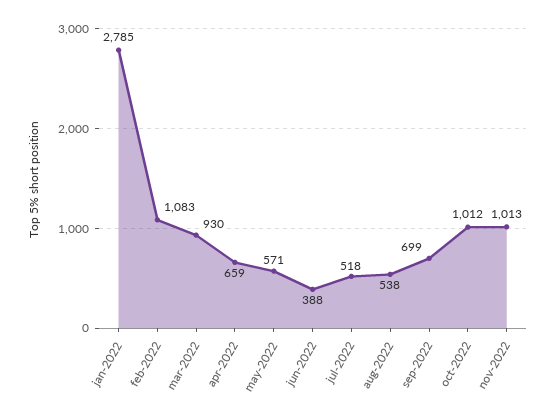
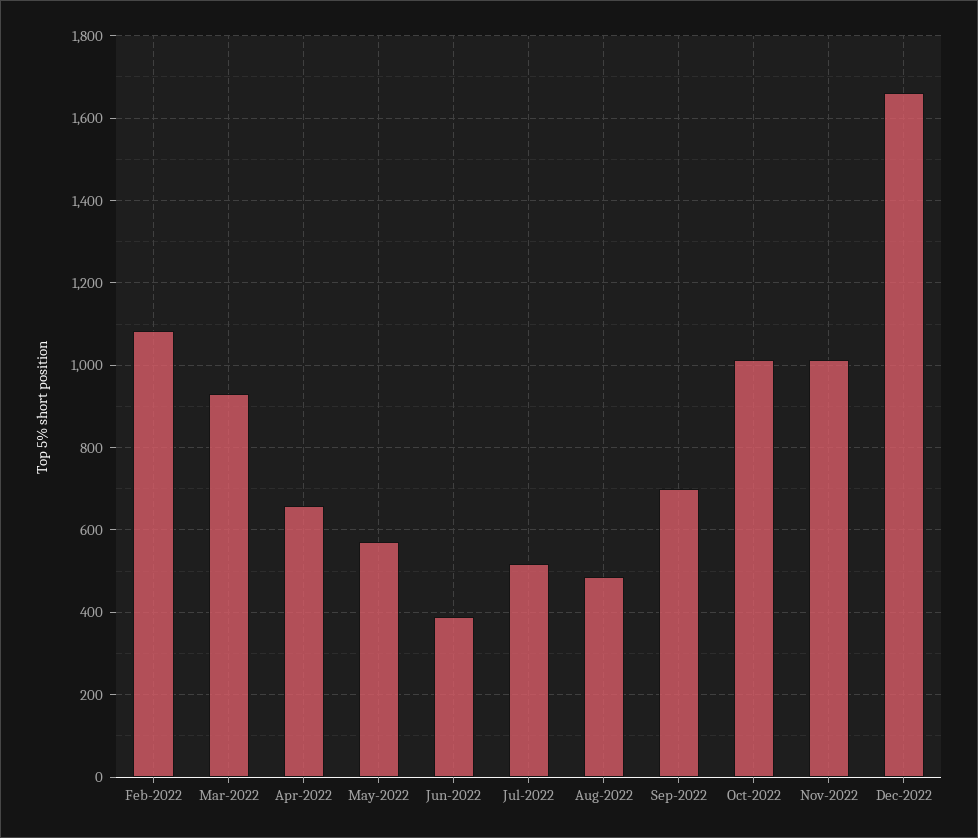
jan-2022: 2785 -> none
aug-2022: 538 -> 480
Dec-2022: none -> 1660

